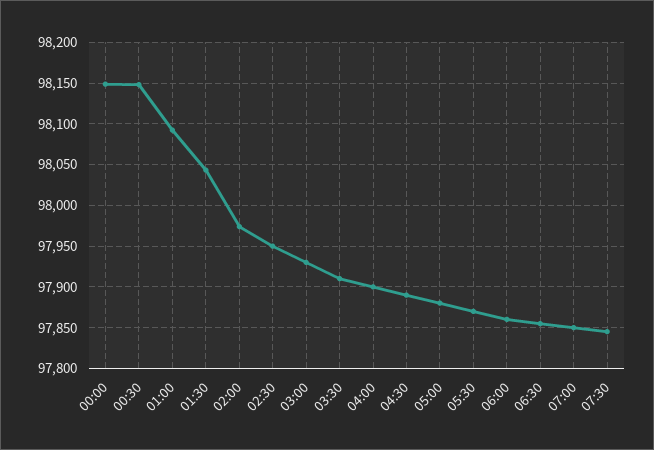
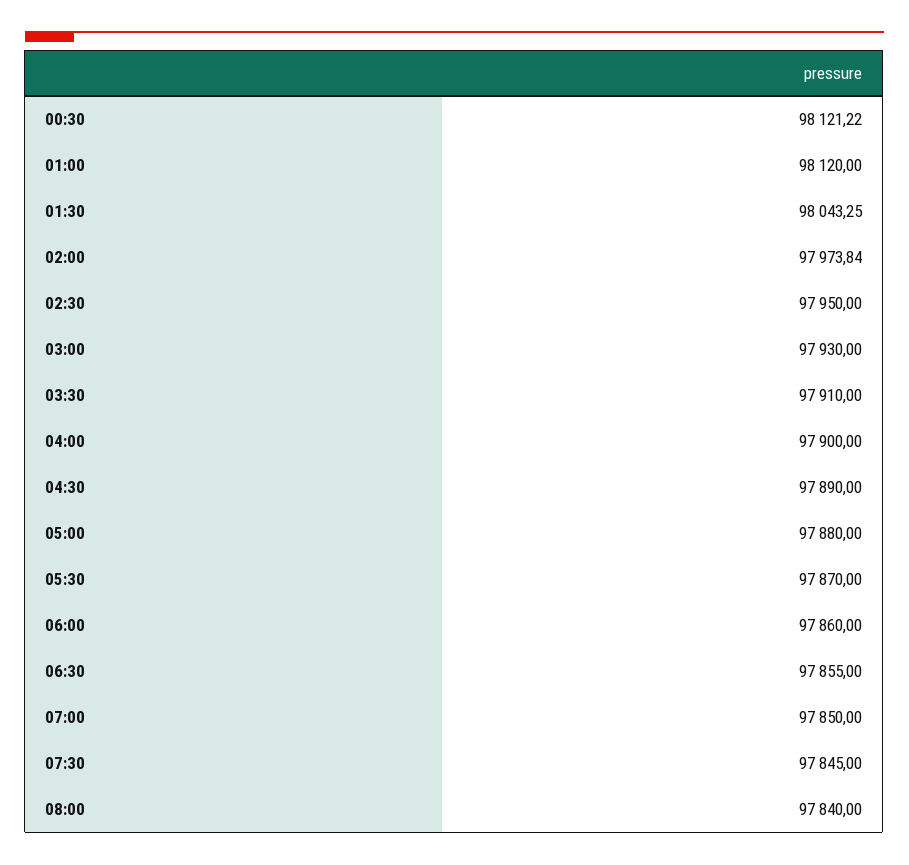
00:00: 98150 -> none
00:30: 98150 -> 98121.22
01:00: 98090 -> 98120
08:00: none -> 97840

